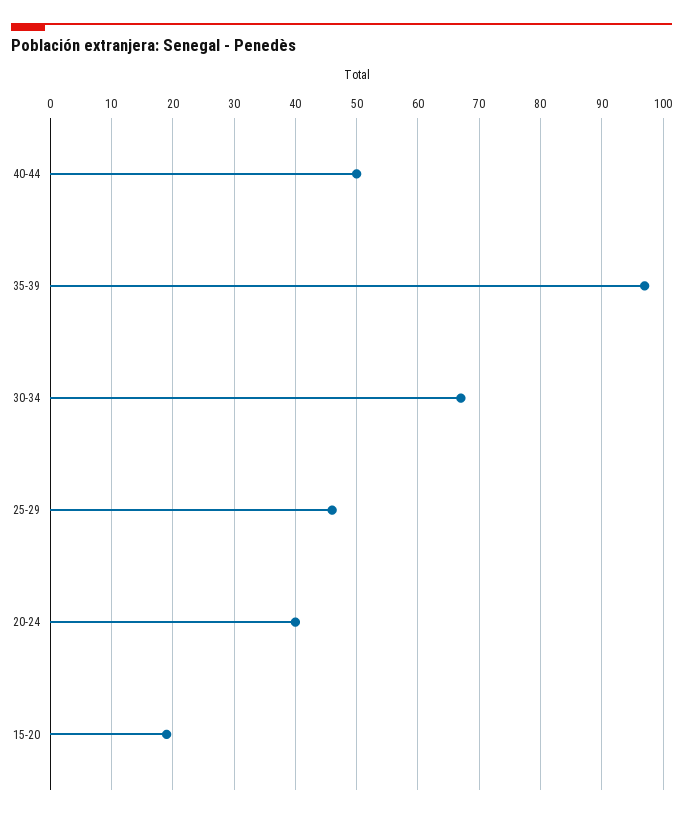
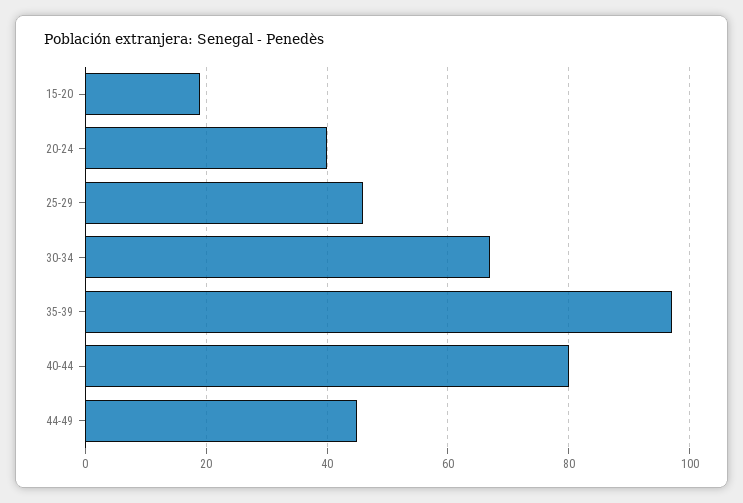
40-44: 50 -> 80
44-49: none -> 45

